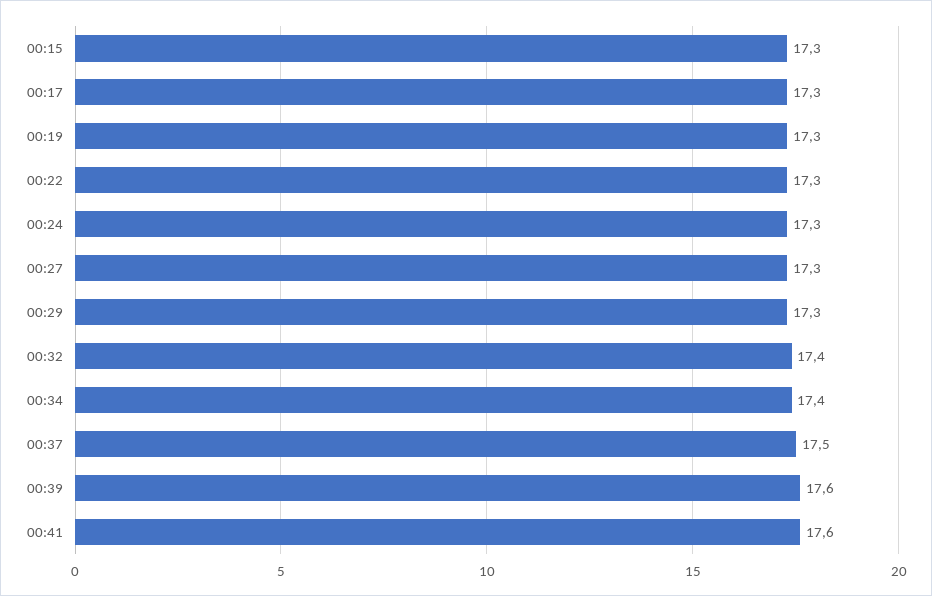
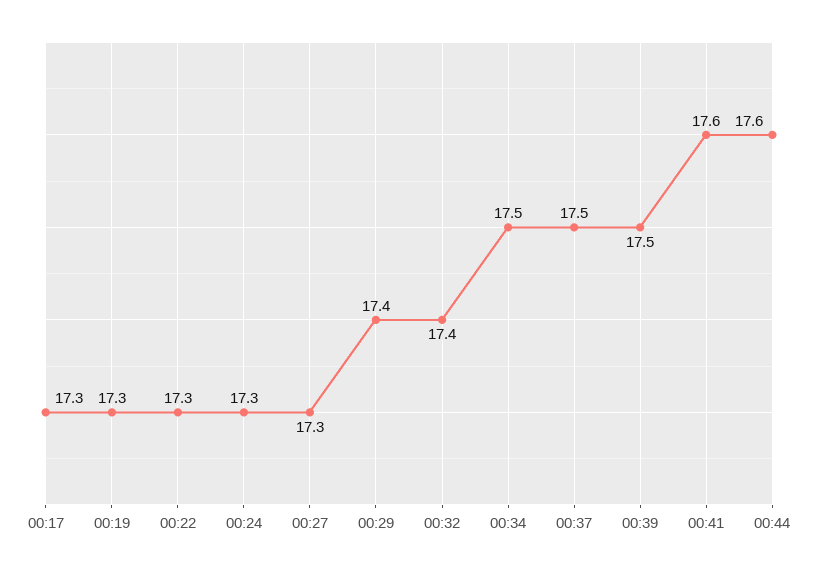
00:15: 17.3 -> none
00:29: 17.3 -> 17.4
00:34: 17.4 -> 17.5
00:39: 17.6 -> 17.5
00:44: none -> 17.6

